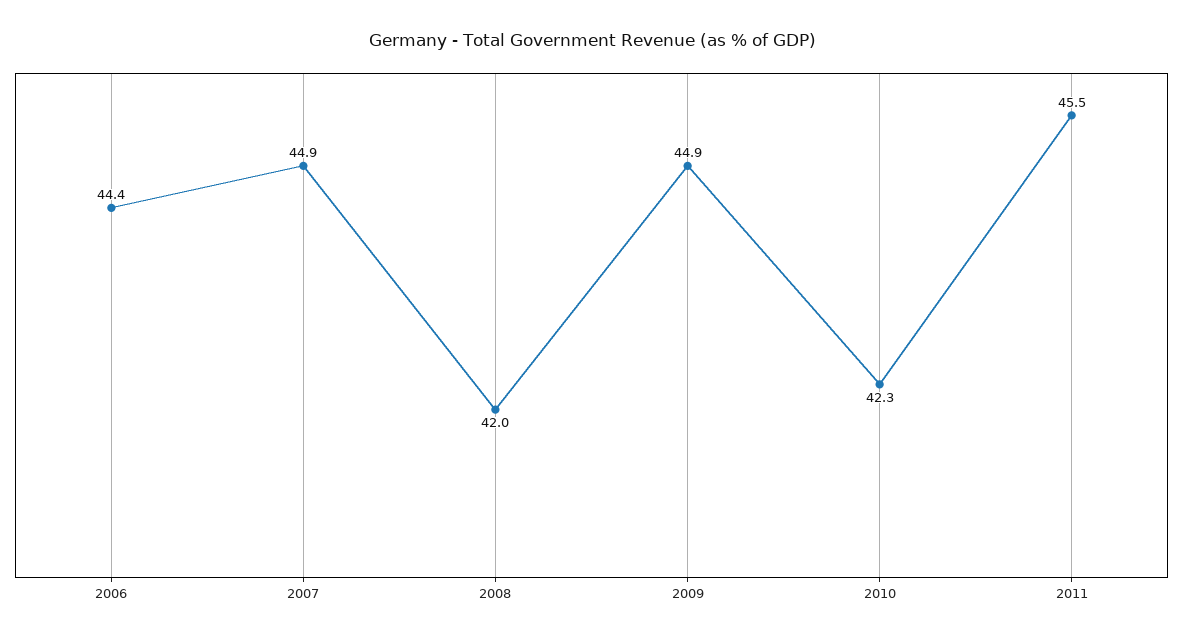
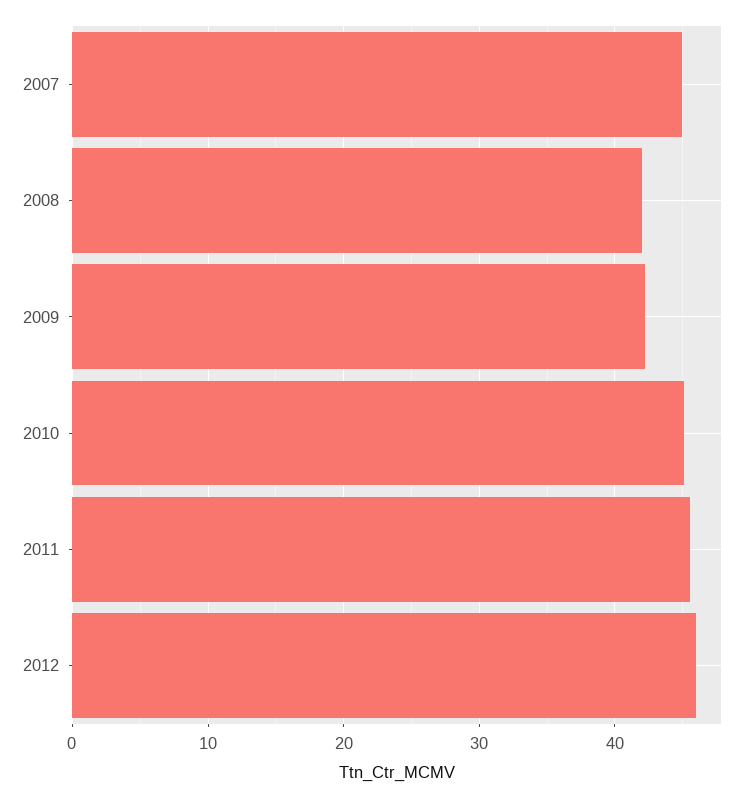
2006: 44.4 -> none
2009: 44.9 -> 42
2010: 42.3 -> 45
2012: none -> 46

